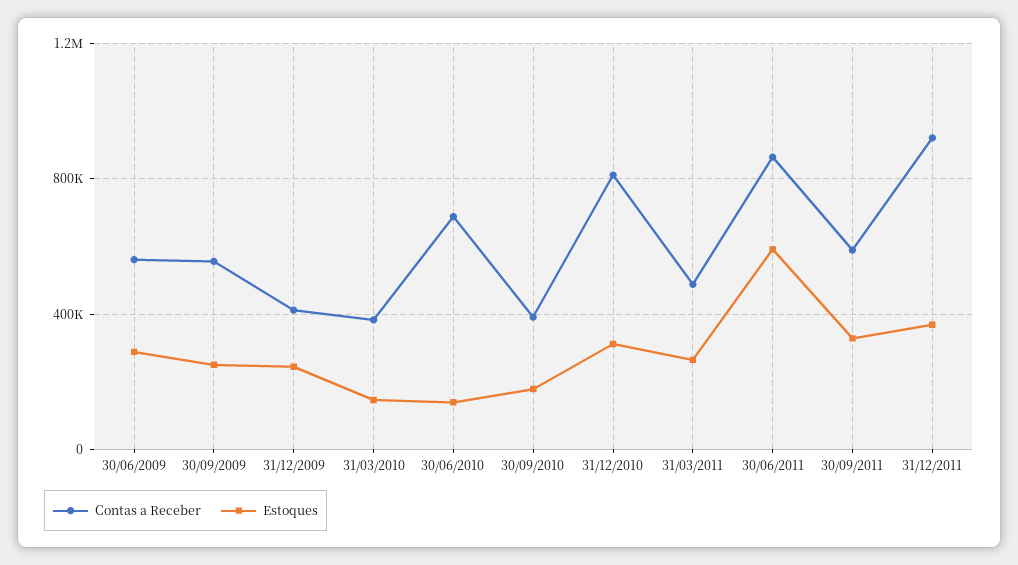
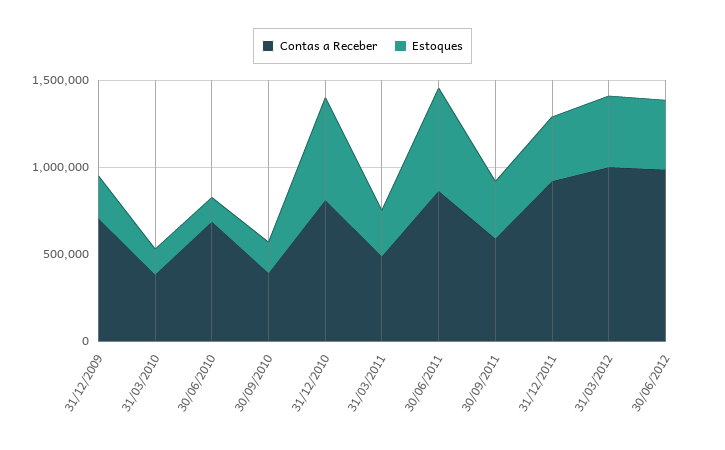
Contas a Receber, 30/06/2009: 550000 -> none
Estoques, 30/06/2009: 300000 -> none
Contas a Receber, 30/09/2009: 550000 -> none
Estoques, 30/09/2009: 250000 -> none
Contas a Receber, 31/12/2009: 400000 -> 700000
Estoques, 31/12/2010: 300000 -> 600000
Contas a Receber, 31/03/2012: none -> 1000000
Estoques, 31/03/2012: none -> 400000
Contas a Receber, 30/06/2012: none -> 1000000
Estoques, 30/06/2012: none -> 400000

